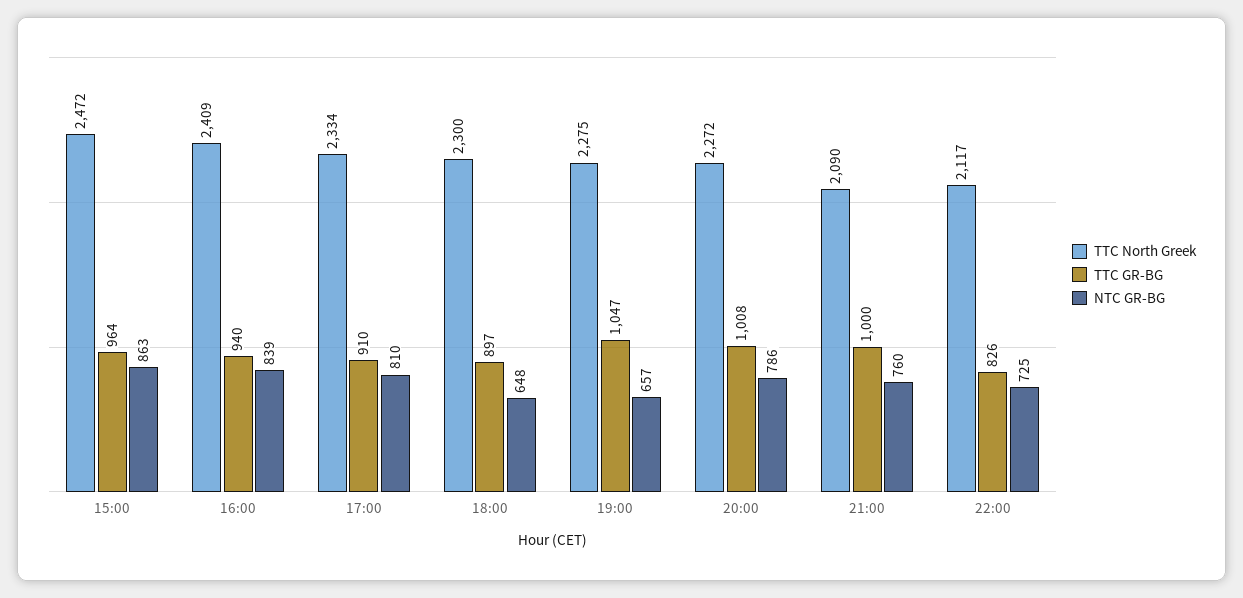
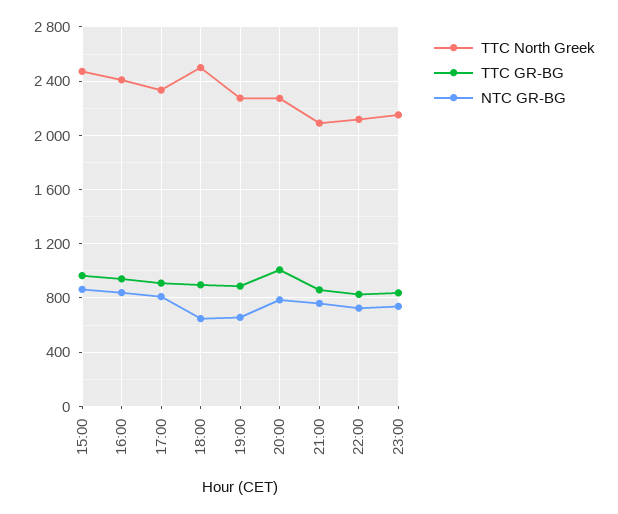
TTC North Greek, 18:00: 2300 -> 2500
TTC GR-BG, 19:00: 1047 -> 900
TTC GR-BG, 21:00: 1000 -> 850
TTC North Greek, 23:00: none -> 2150
TTC GR-BG, 23:00: none -> 850
NTC GR-BG, 23:00: none -> 750

